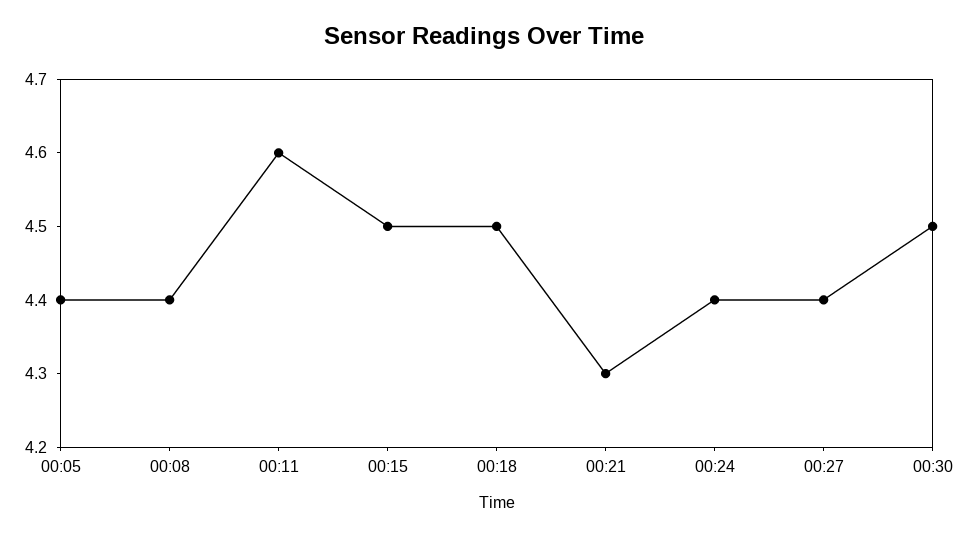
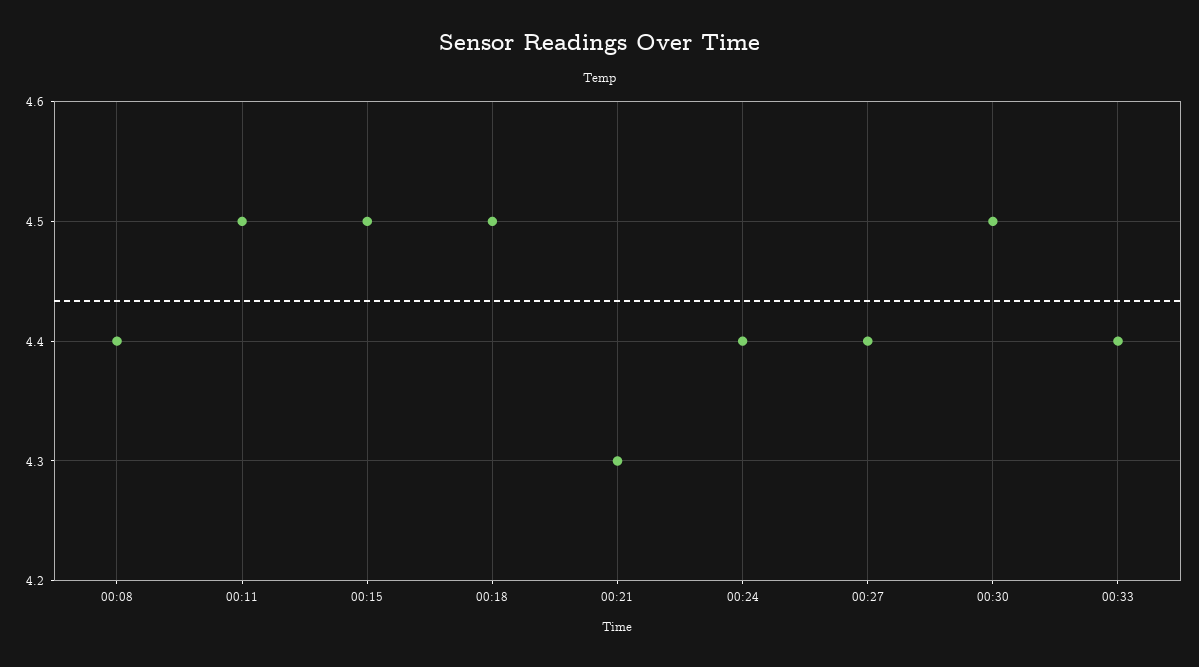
00:05: 4.4 -> none
00:11: 4.6 -> 4.5
00:33: none -> 4.4

